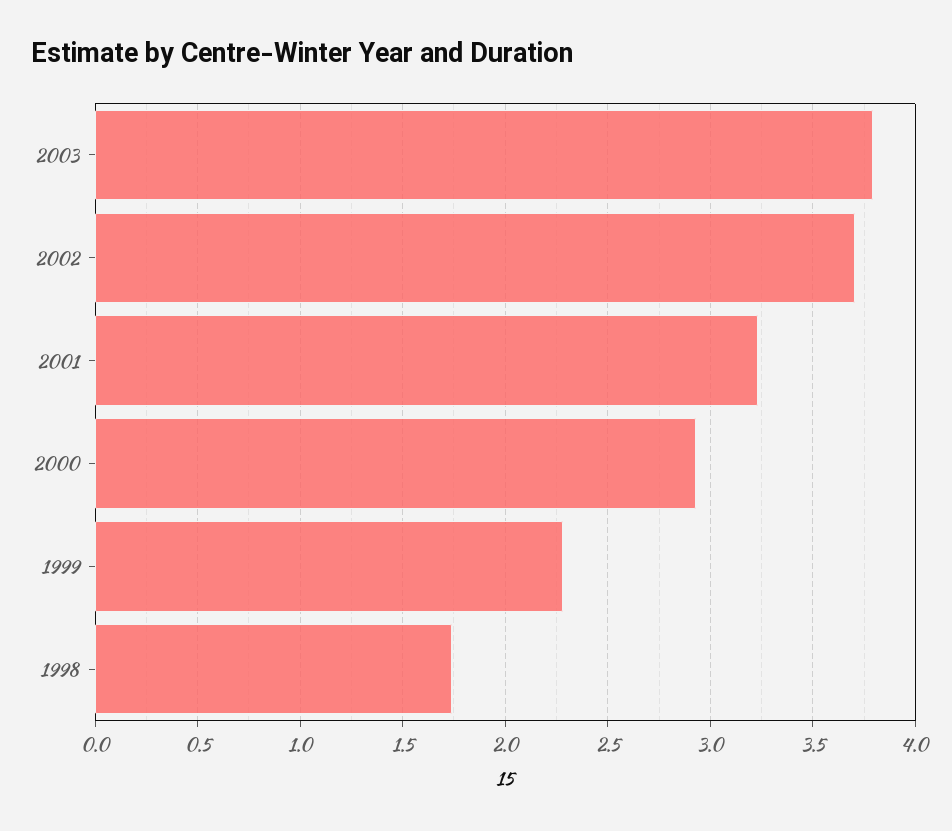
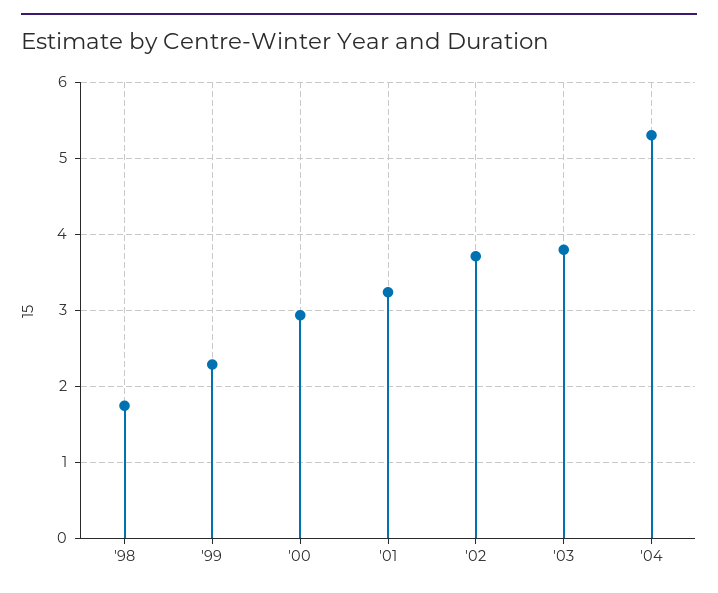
'04: none -> 5.3

